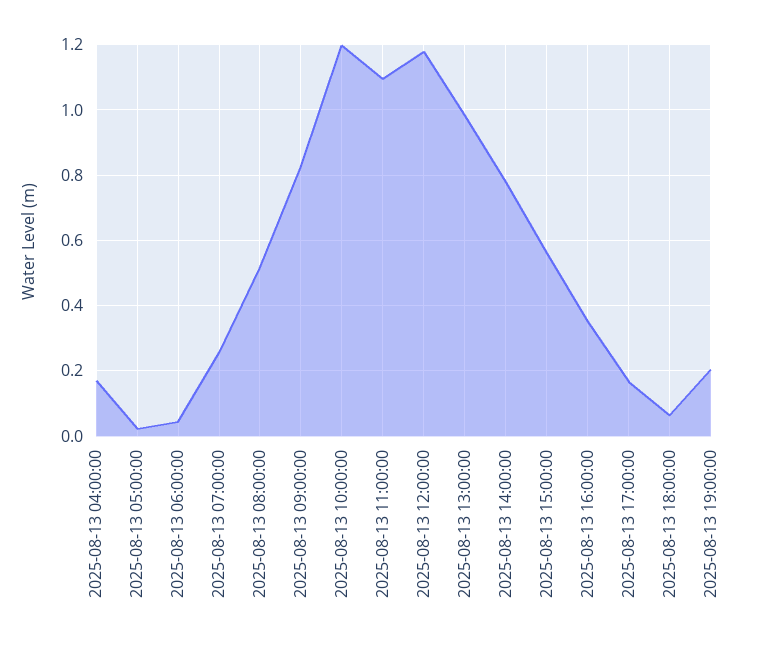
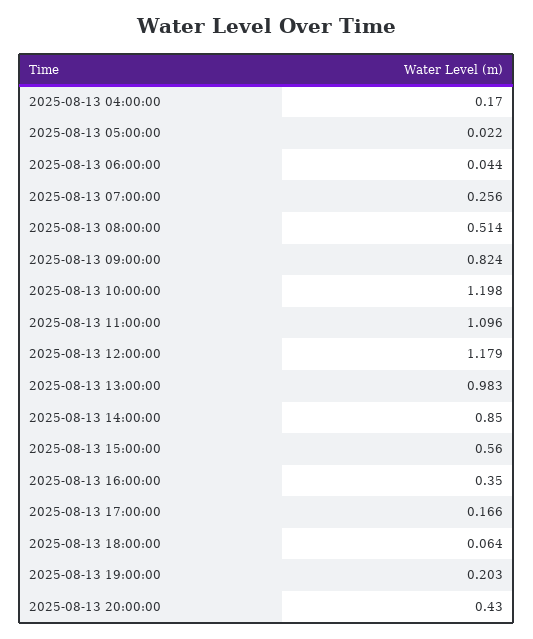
2025-08-13 14:00:00: 0.78 -> 0.85
2025-08-13 20:00:00: none -> 0.43

